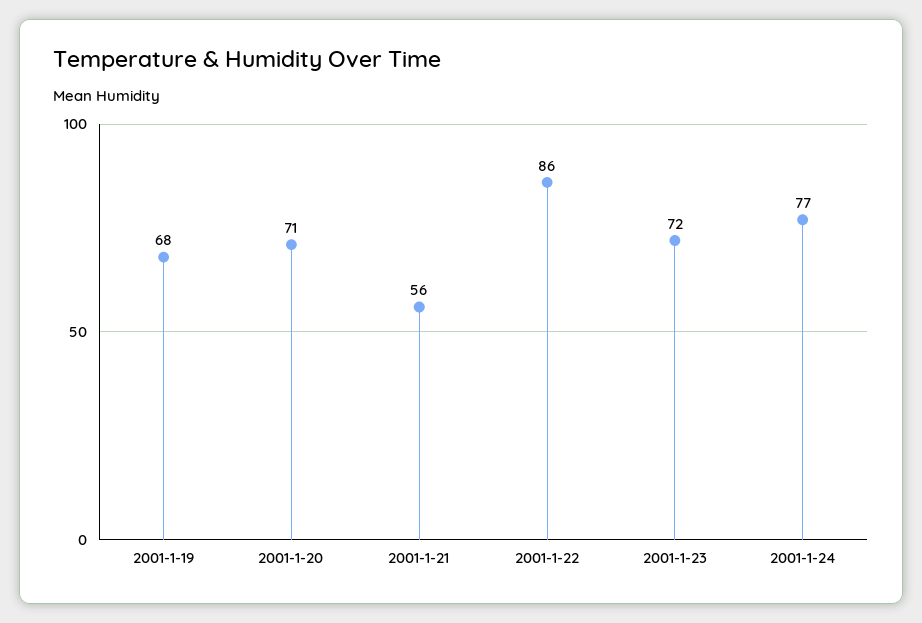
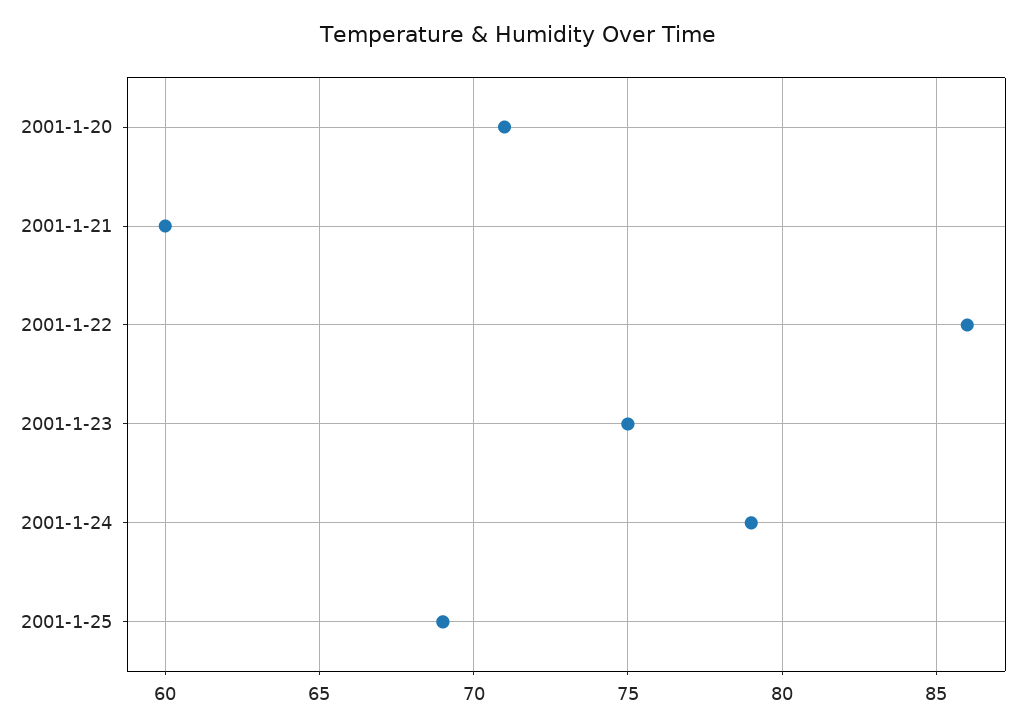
2001-1-19: 68 -> none
2001-1-21: 56 -> 60
2001-1-23: 72 -> 75
2001-1-24: 77 -> 79
2001-1-25: none -> 69

